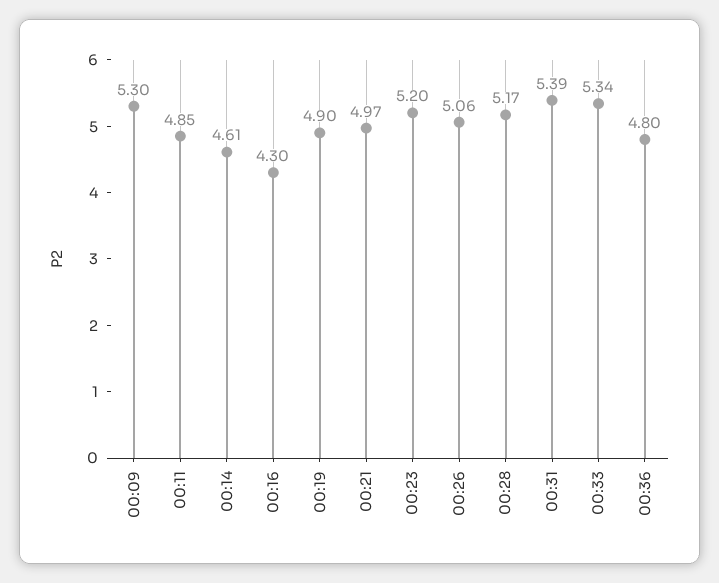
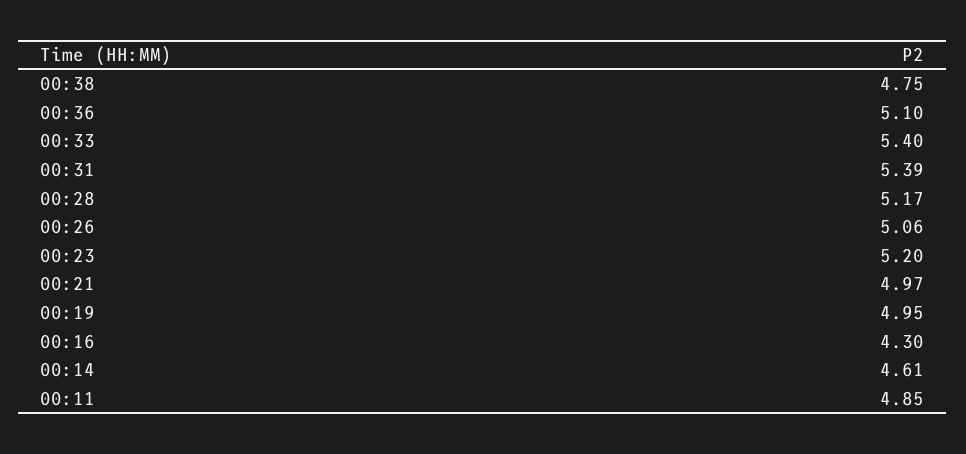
00:09: 5.3 -> none
00:19: 4.9 -> 4.95
00:33: 5.34 -> 5.4
00:36: 4.8 -> 5.1
00:38: none -> 4.75

